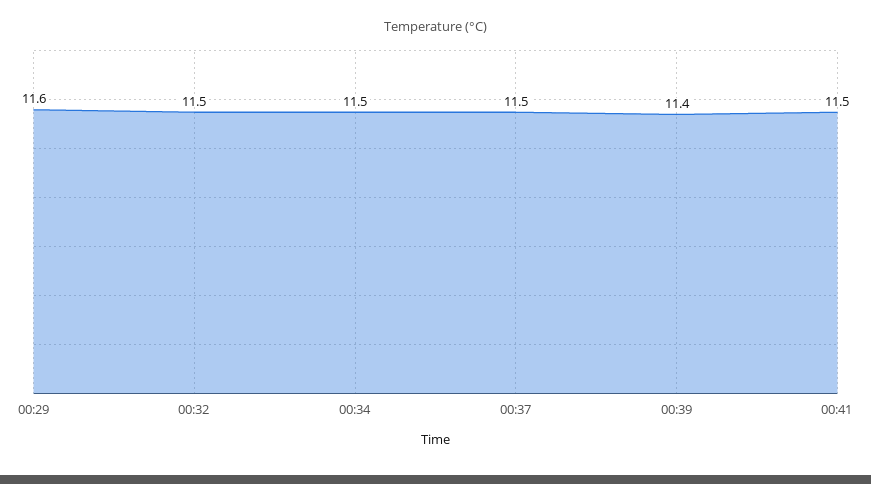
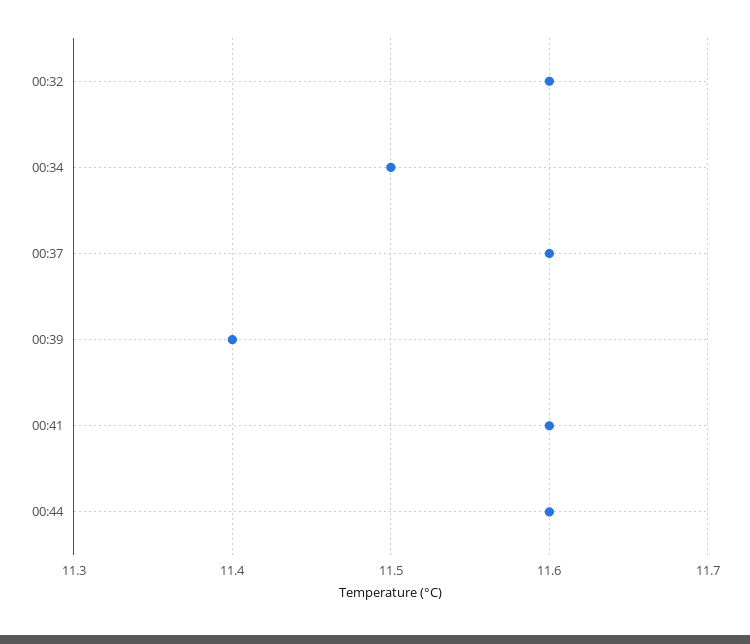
00:29: 11.6 -> none
00:32: 11.5 -> 11.6
00:37: 11.5 -> 11.6
00:41: 11.5 -> 11.6
00:44: none -> 11.6

